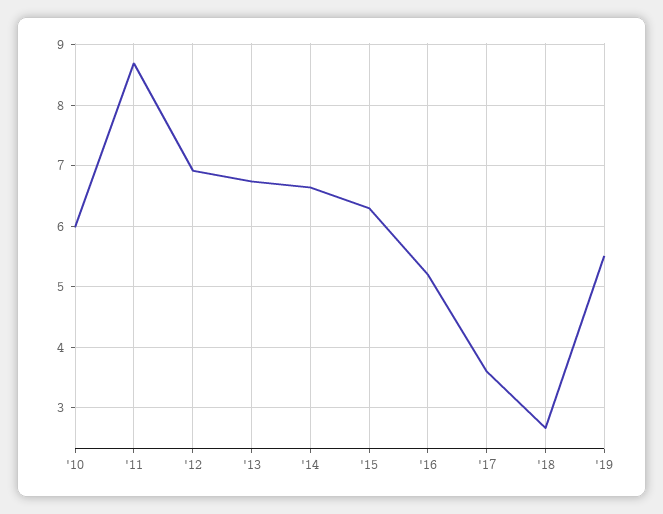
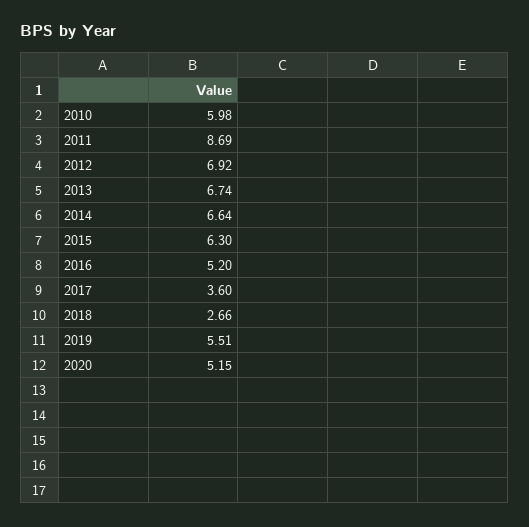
2020: none -> 5.15

